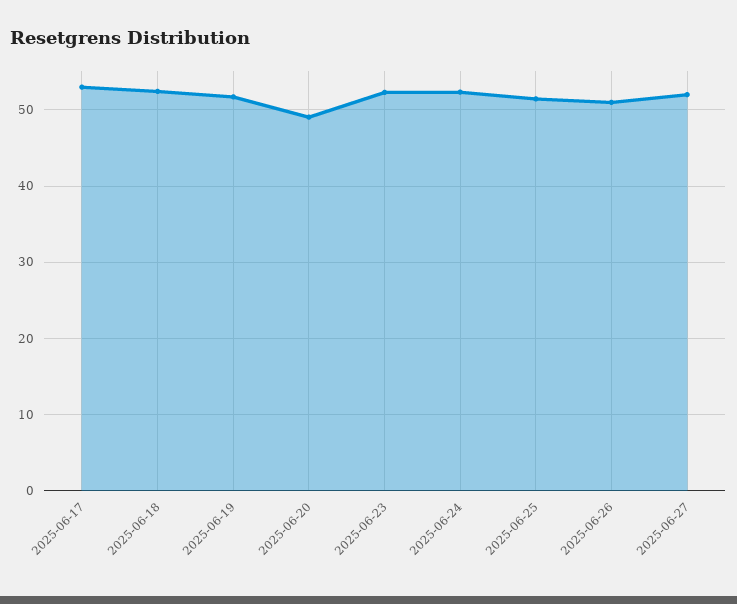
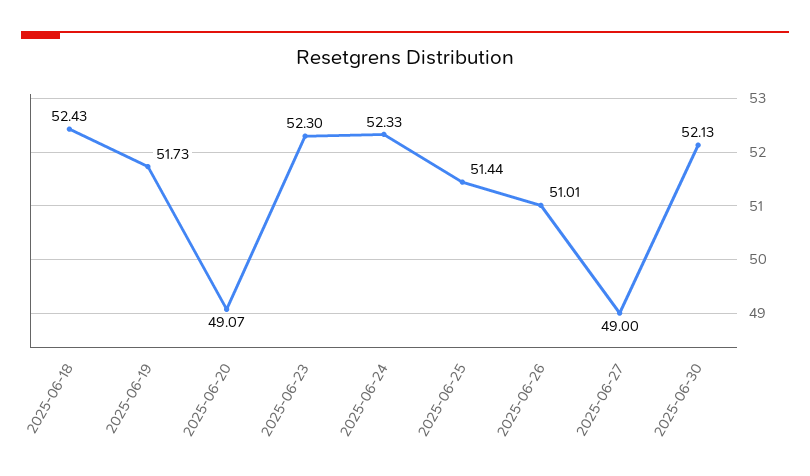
2025-06-17: 53 -> none
2025-06-27: 52 -> 49
2025-06-30: none -> 52.13

